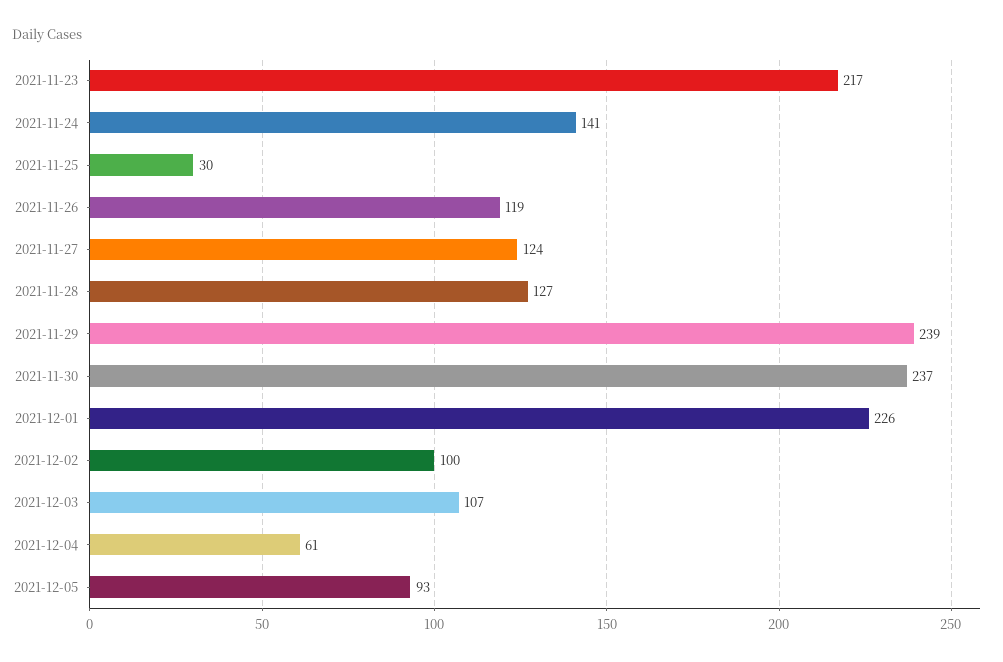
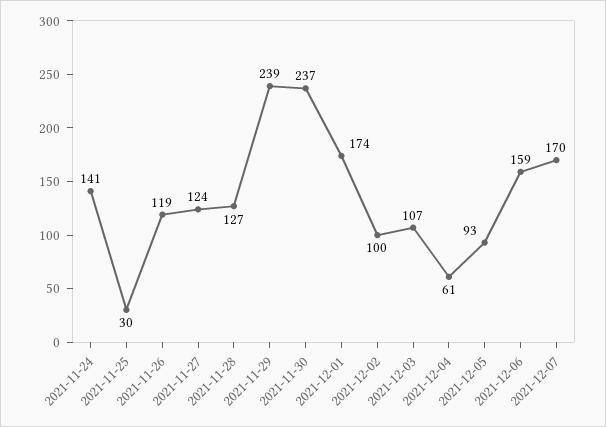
2021-11-23: 217 -> none
2021-12-01: 226 -> 174
2021-12-06: none -> 159
2021-12-07: none -> 170

